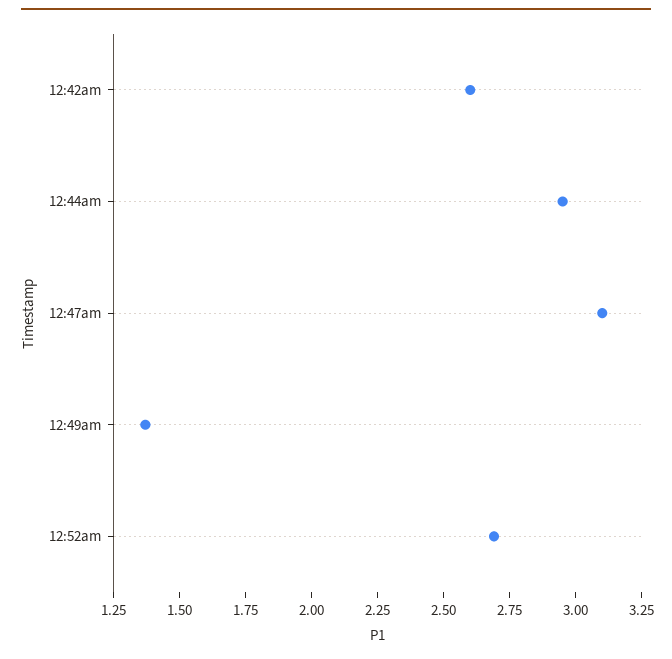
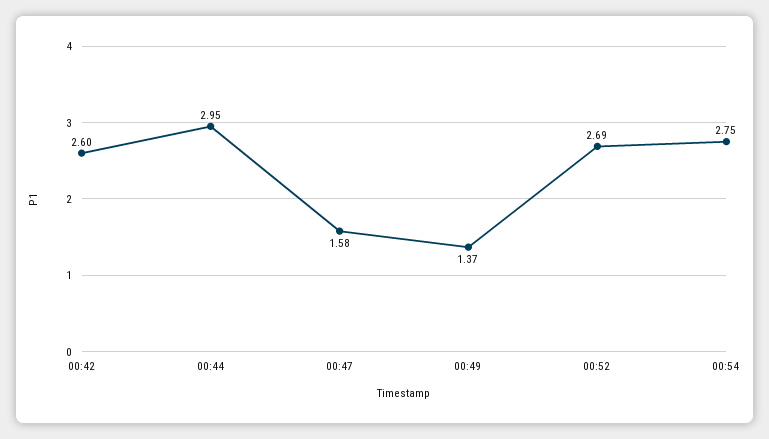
12:47am: 3.1 -> 1.58
00:54: none -> 2.75

